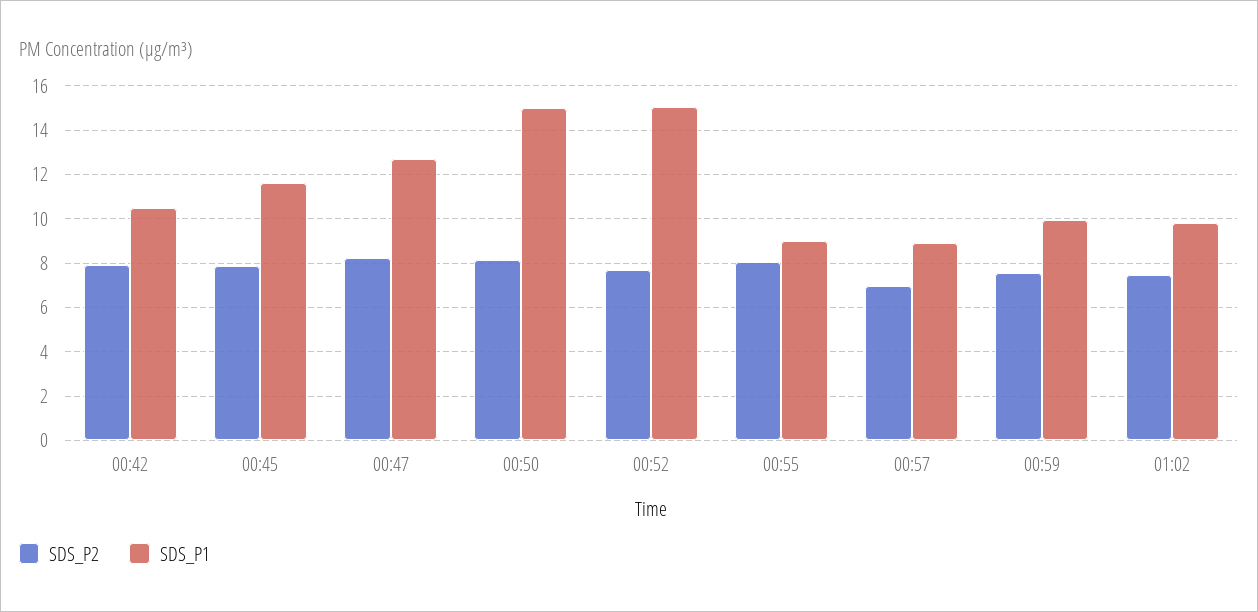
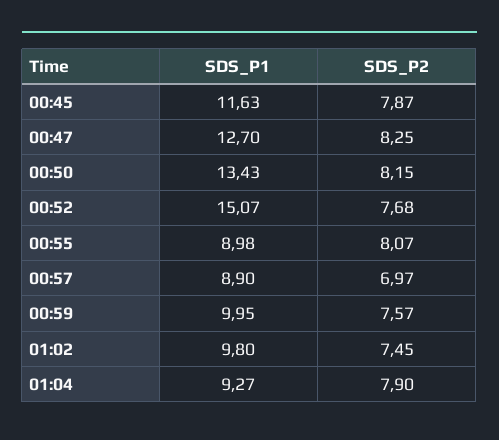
SDS_P2, 00:42: 8 -> none
SDS_P1, 00:42: 10.5 -> none
SDS_P1, 00:50: 15 -> 13.43
SDS_P1, 01:04: none -> 9.27
SDS_P2, 01:04: none -> 7.9

